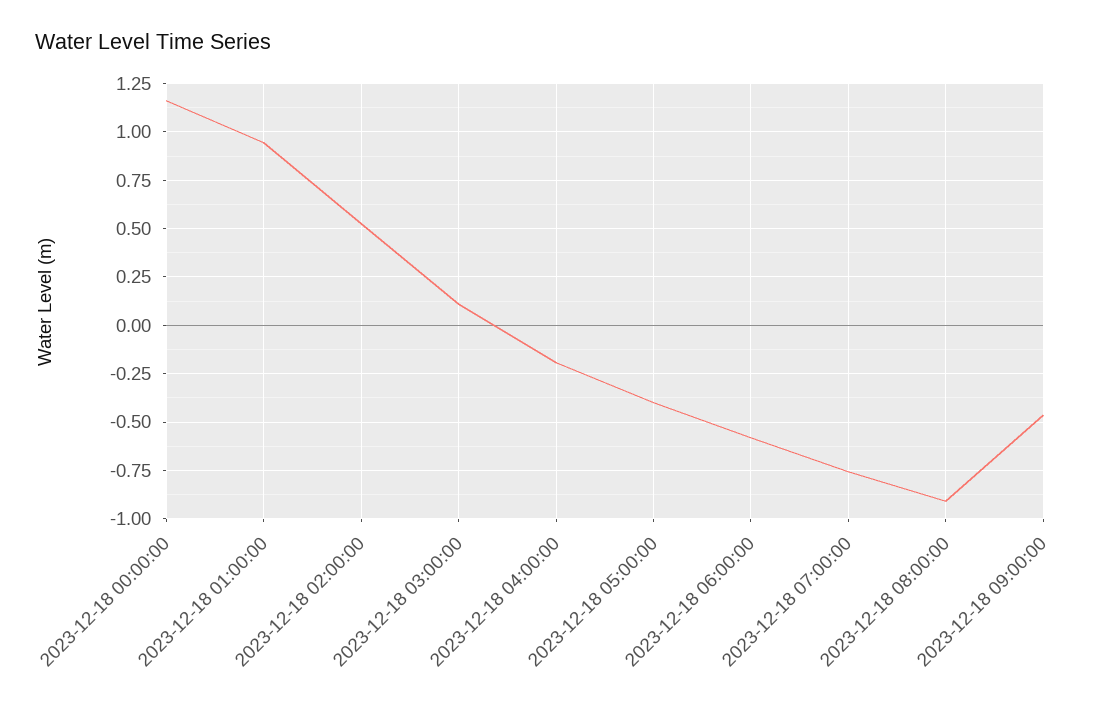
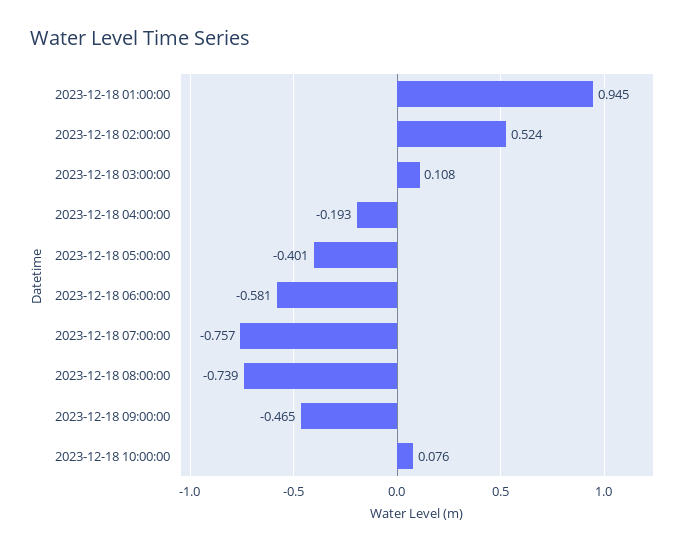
2023-12-18 00:00:00: 1.15 -> none
2023-12-18 08:00:00: -0.9 -> -0.739
2023-12-18 10:00:00: none -> 0.076

